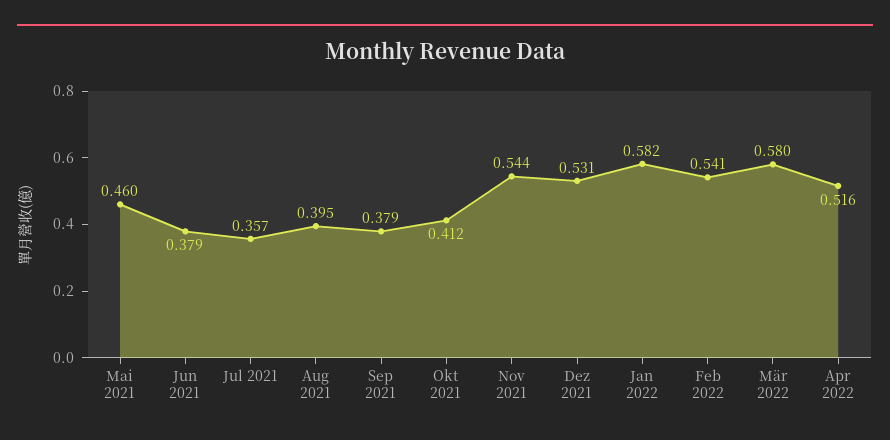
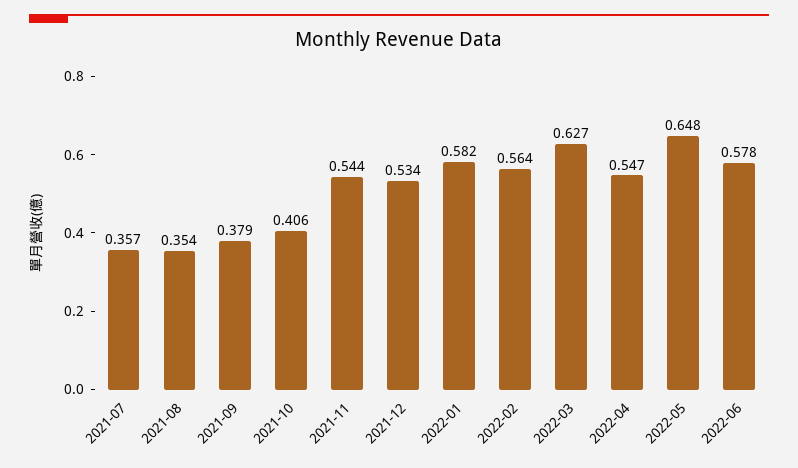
Mai 2021: 0.46 -> none
Jun 2021: 0.379 -> none
Aug 2021: 0.395 -> 0.354
Okt 2021: 0.412 -> 0.406
Dez 2021: 0.531 -> 0.534
Feb 2022: 0.541 -> 0.564
Mär 2022: 0.58 -> 0.627
Apr 2022: 0.516 -> 0.547
2022-05: none -> 0.648
2022-06: none -> 0.578

